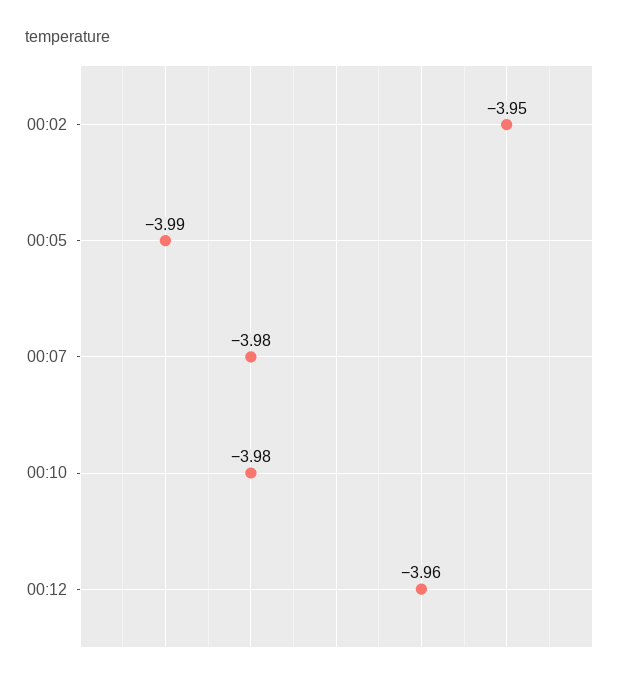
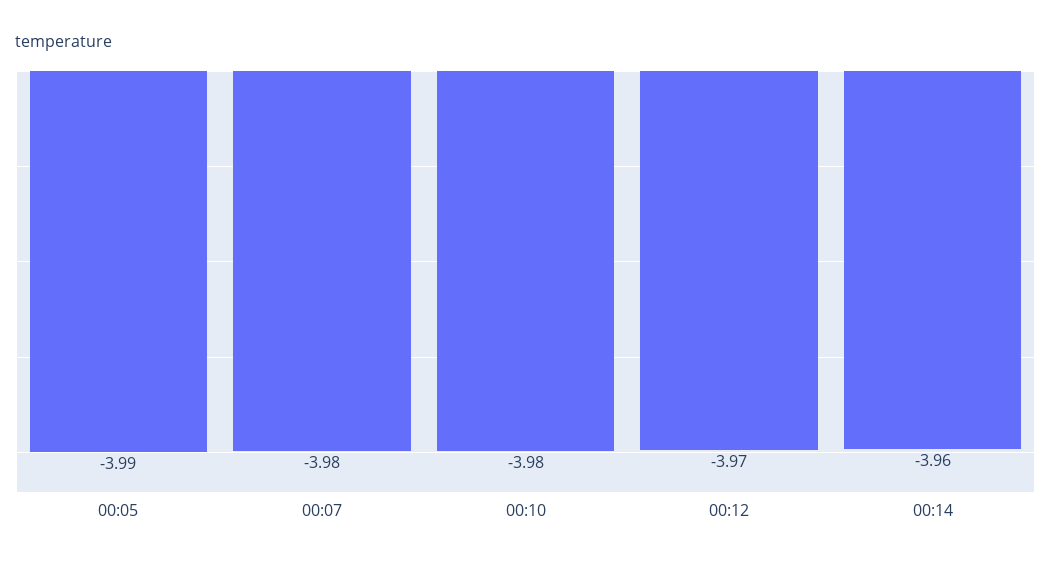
00:02: -3.95 -> none
00:12: -3.96 -> -3.97
00:14: none -> -3.96

